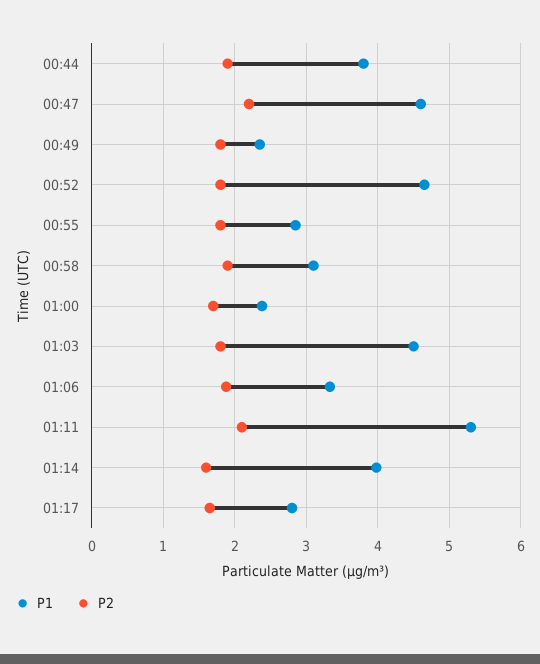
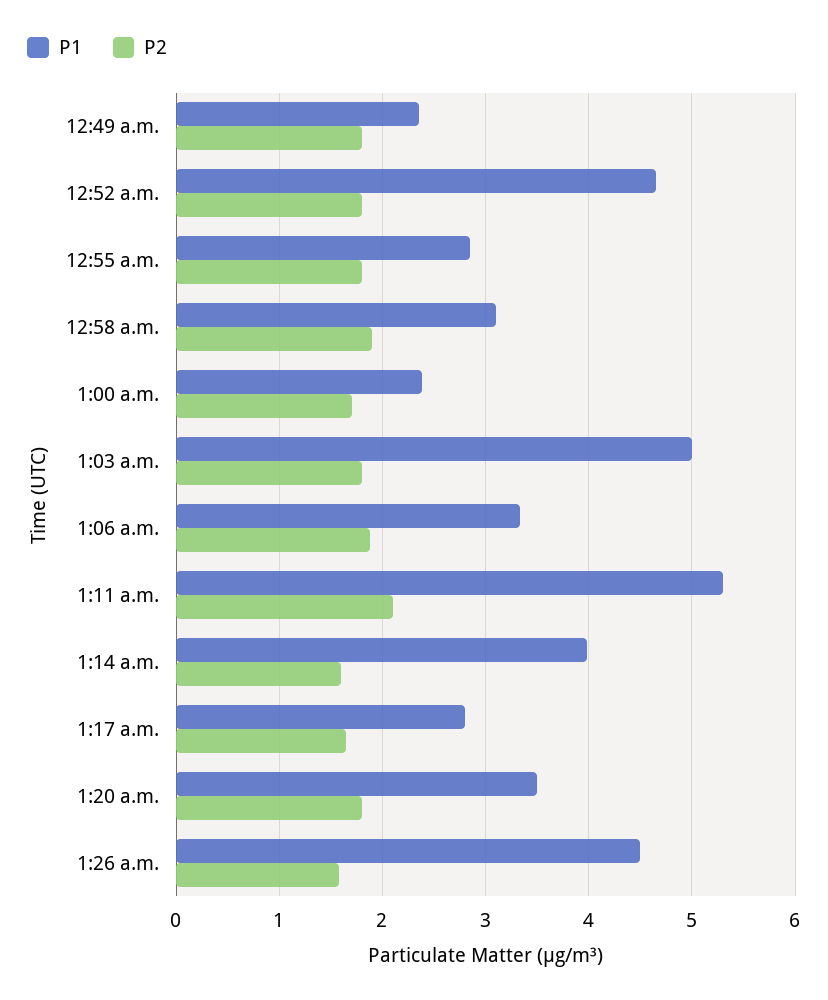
P1, 00:44: 3.8 -> none
P2, 00:44: 1.9 -> none
P1, 00:47: 4.6 -> none
P2, 00:47: 2.2 -> none
P1, 01:03: 4.5 -> 5
P1, 1:20 a.m.: none -> 3.5
P2, 1:20 a.m.: none -> 1.8
P1, 1:26 a.m.: none -> 4.5
P2, 1:26 a.m.: none -> 1.6

